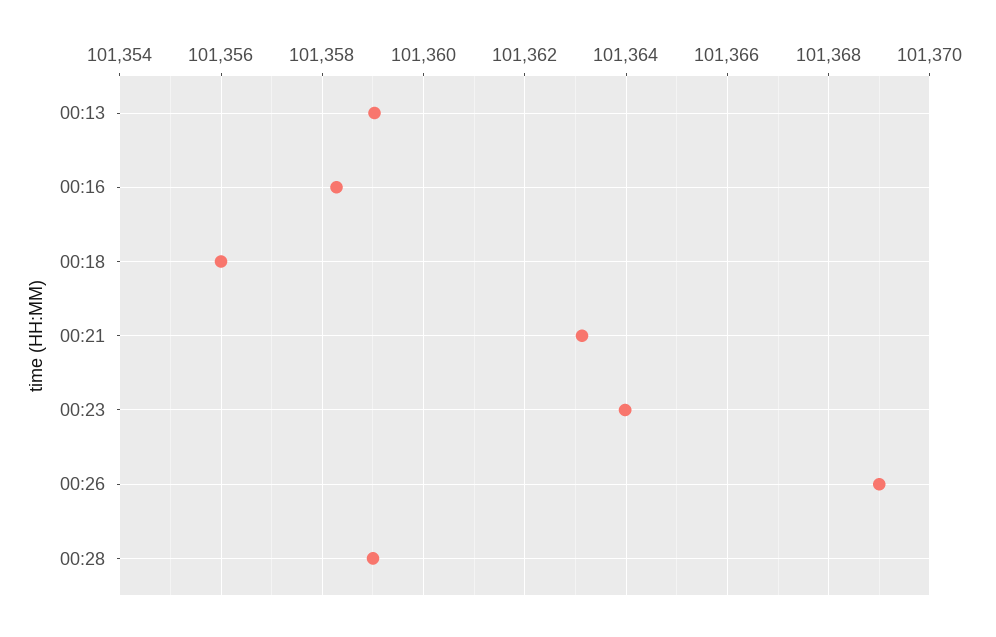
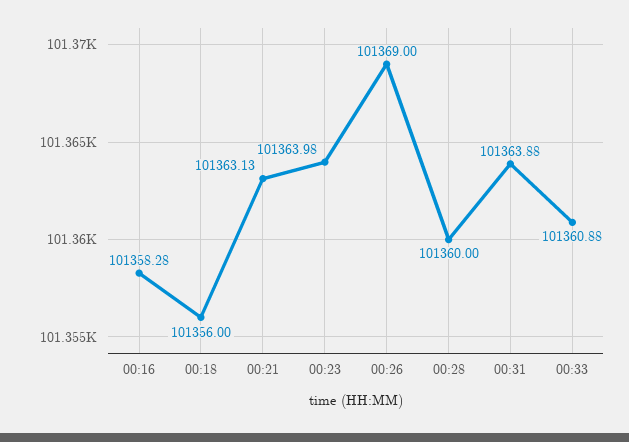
00:13: 101359 -> none
00:28: 101359 -> 101360
00:31: none -> 101363.88
00:33: none -> 101360.88

